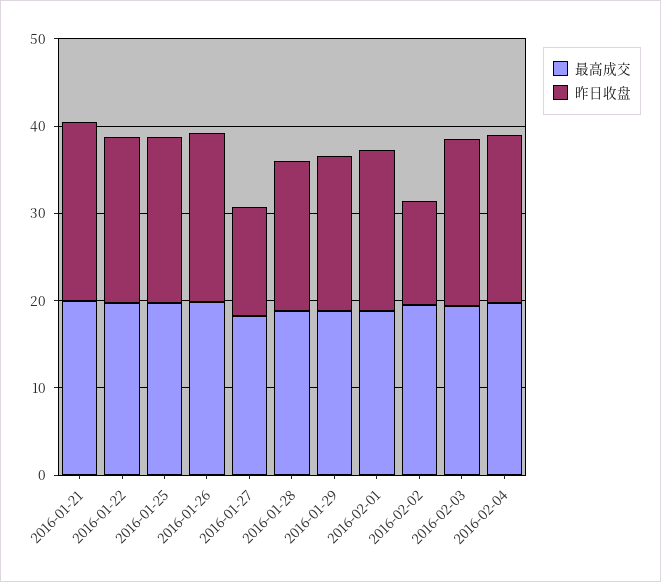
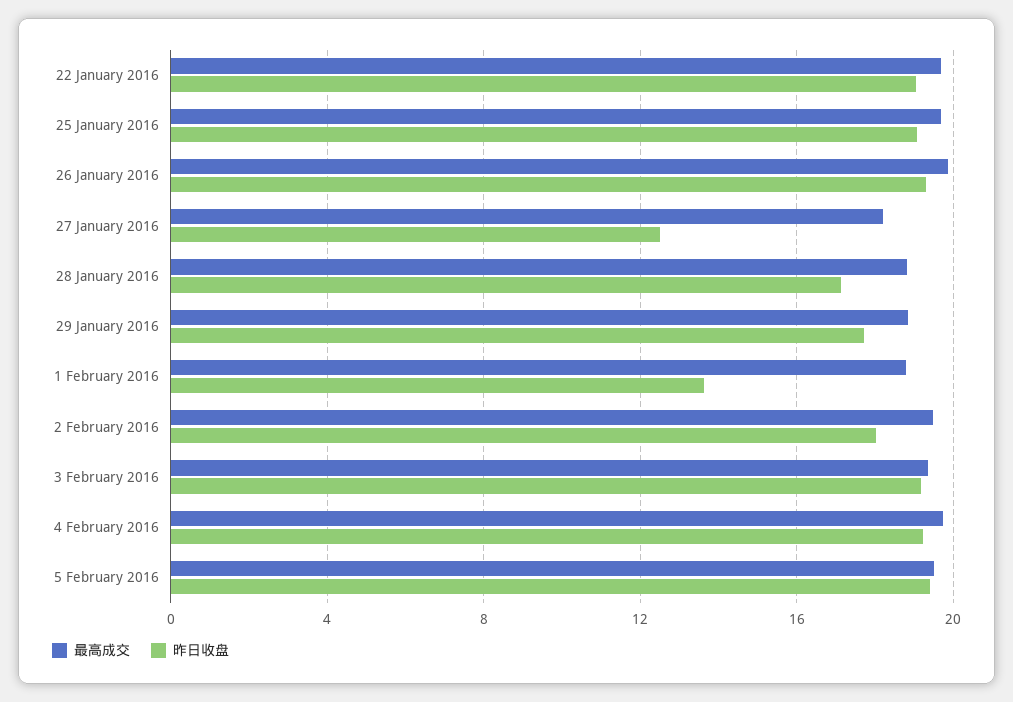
最高成交, 2016-01-21: 20 -> none
昨日收盘, 2016-01-21: 20 -> none
昨日收盘, 2016-02-01: 18 -> 13.5
昨日收盘, 2016-02-02: 12 -> 18
最高成交, 5 February 2016: none -> 19.5
昨日收盘, 5 February 2016: none -> 19.5

